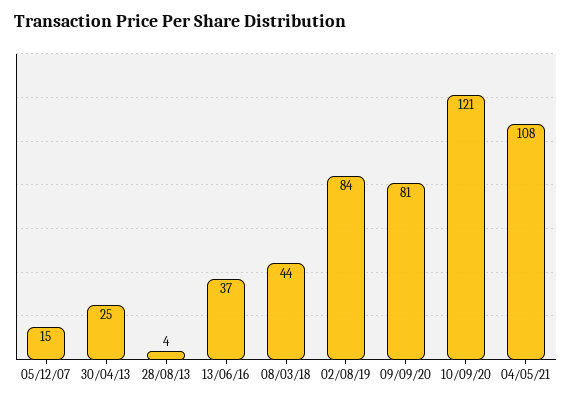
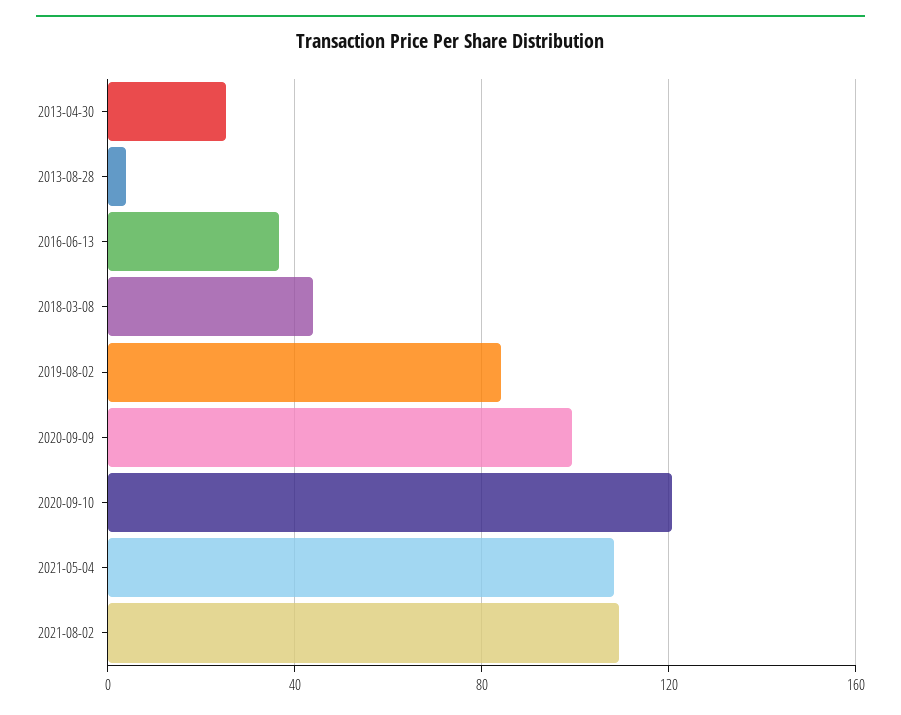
05/12/07: 15 -> none
09/09/20: 81 -> 100
2021-08-02: none -> 110

